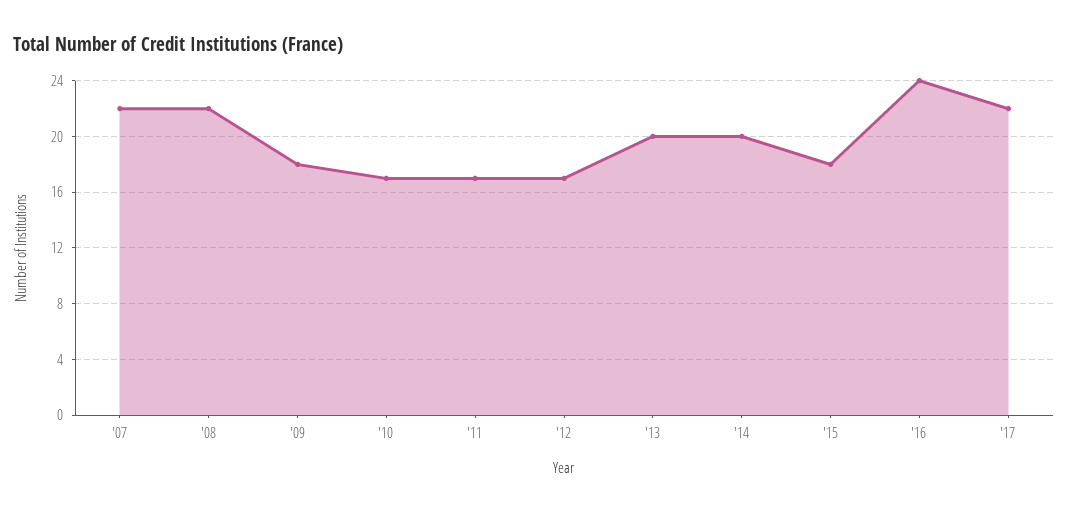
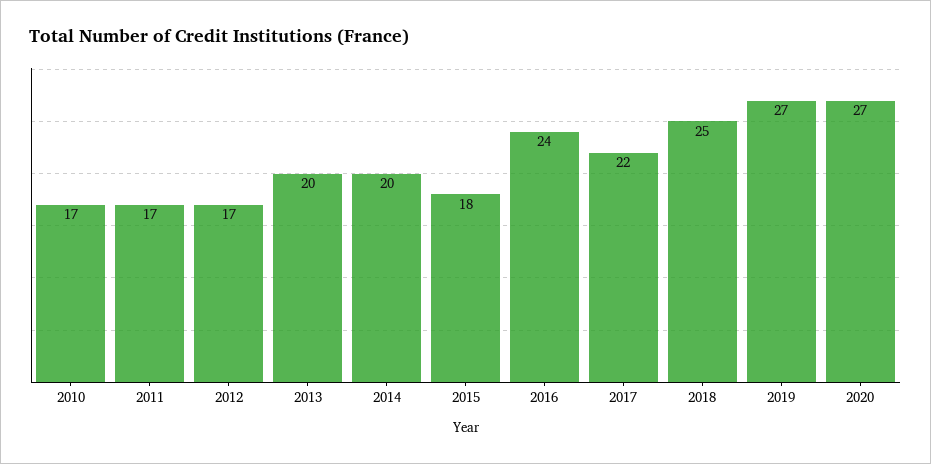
'07: 22 -> none
'08: 22 -> none
'09: 18 -> none
2018: none -> 25
2019: none -> 27
2020: none -> 27

